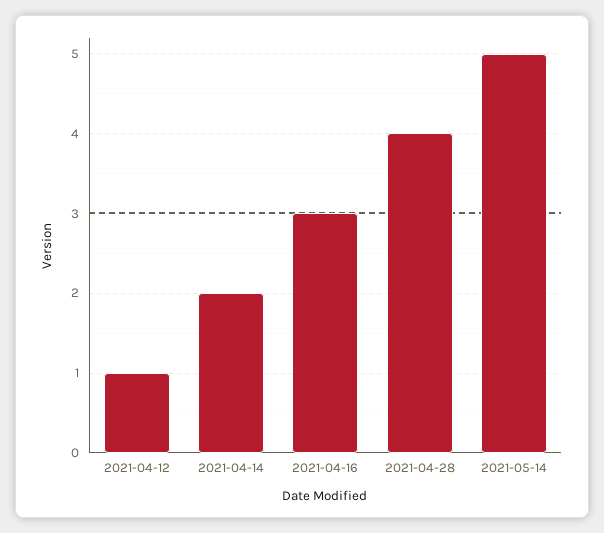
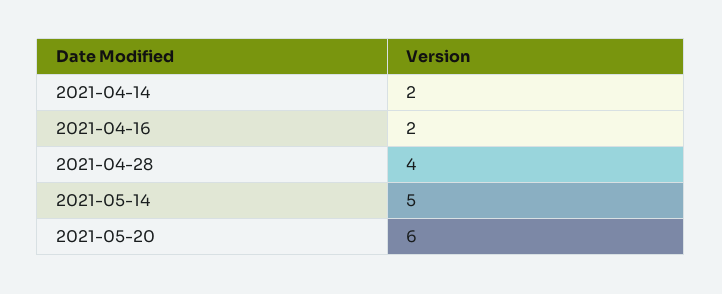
2021-04-12: 1 -> none
2021-04-16: 3 -> 2
2021-05-20: none -> 6

